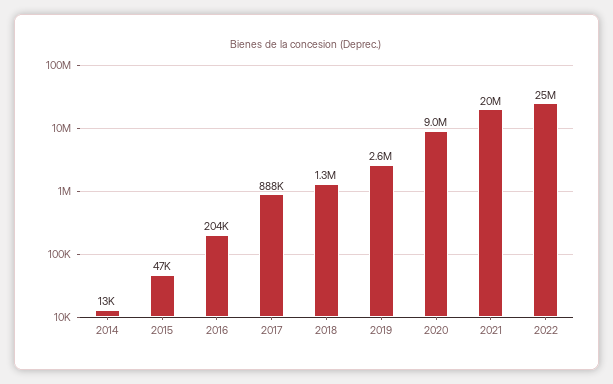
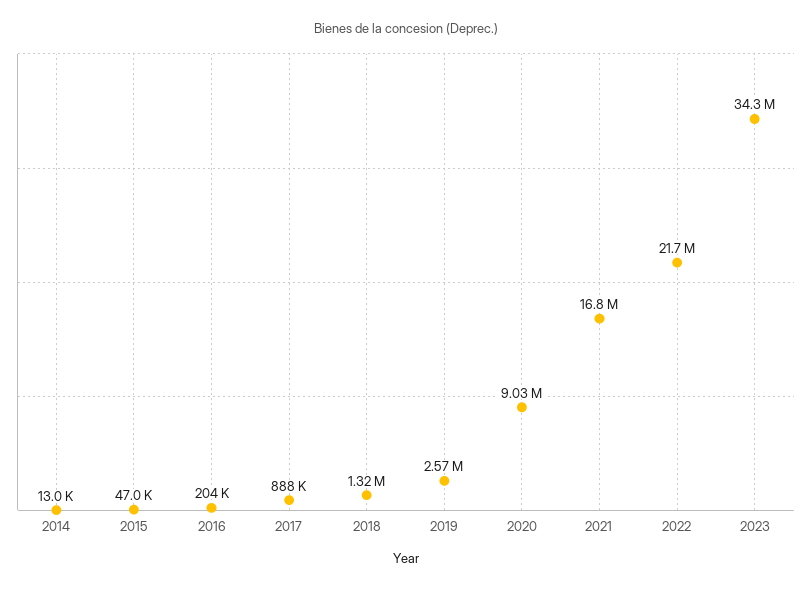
2021: 20000000 -> 16800000
2022: 25000000 -> 21700000
2023: none -> 34300000

